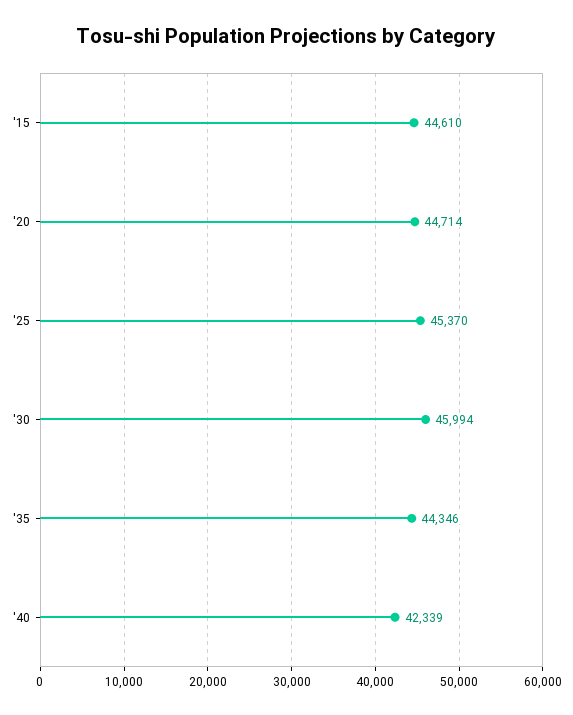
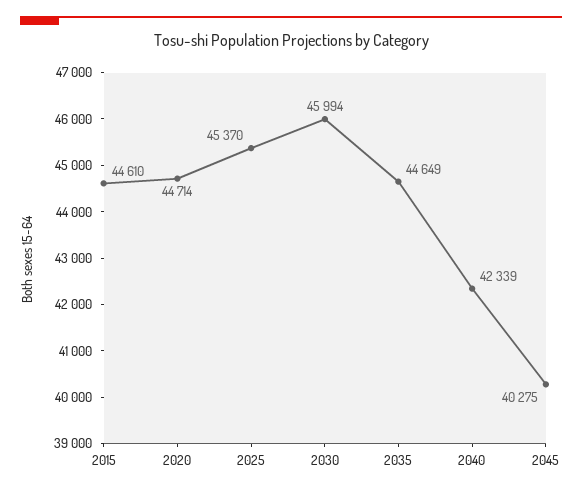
'35: 44346 -> 44649
2045: none -> 40275

